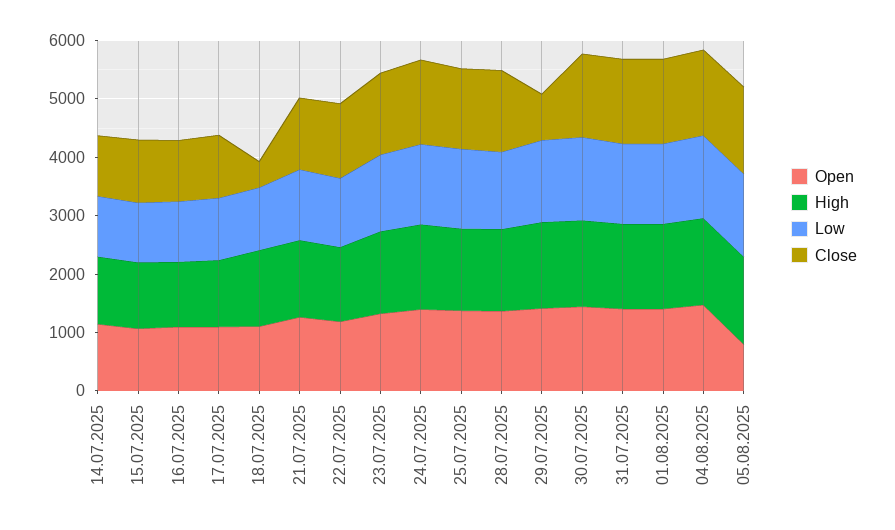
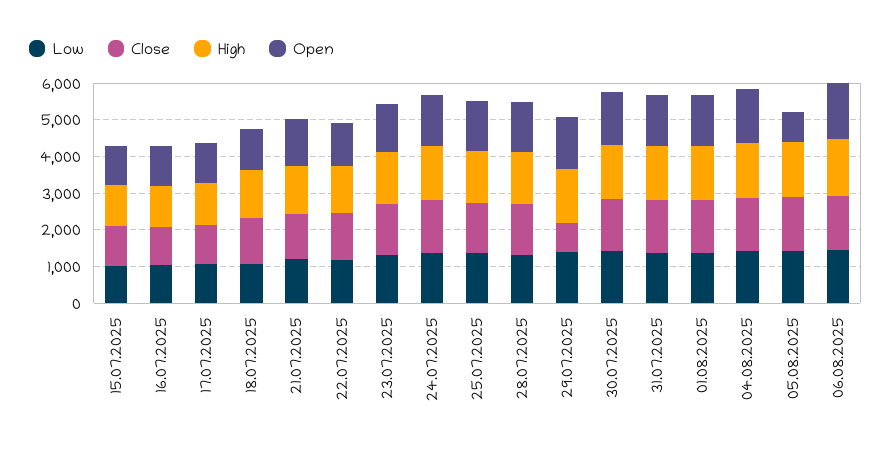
Open, 14.07.2025: 1200 -> none
High, 14.07.2025: 1200 -> none
Low, 14.07.2025: 1000 -> none
Close, 14.07.2025: 1000 -> none
Close, 18.07.2025: 400 -> 1250
Low, 06.08.2025: none -> 1500
Close, 06.08.2025: none -> 1500
High, 06.08.2025: none -> 1500
Open, 06.08.2025: none -> 1500

